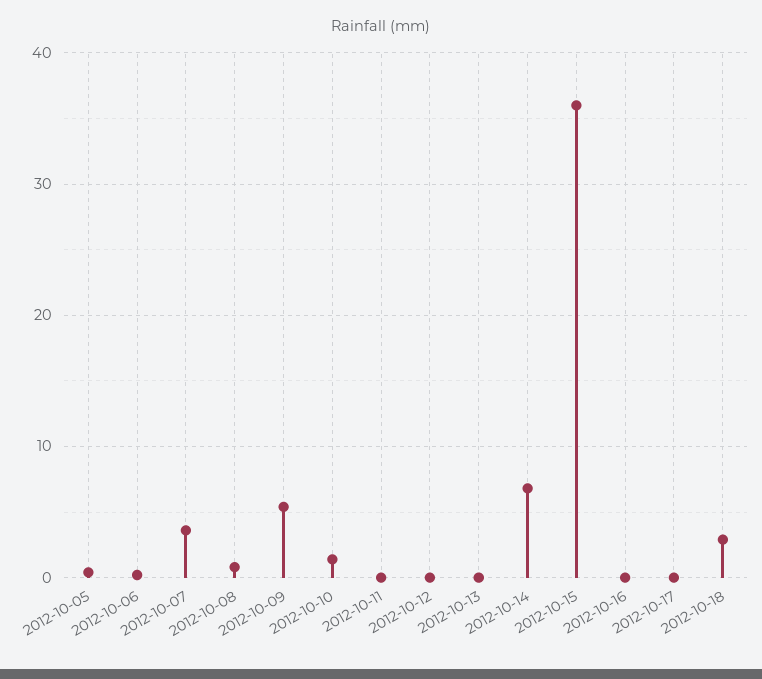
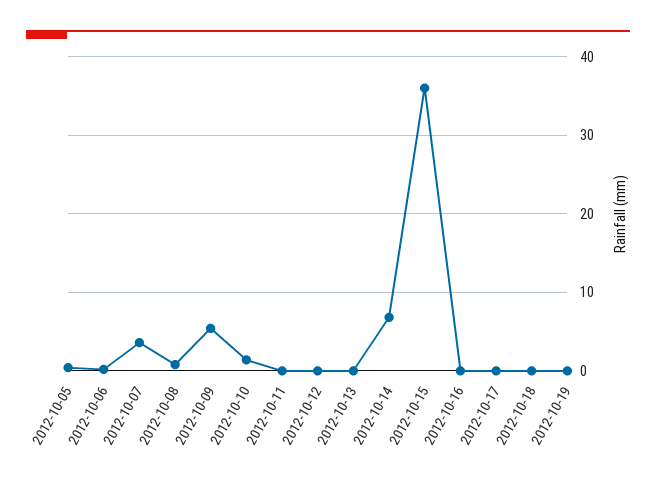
2012-10-18: 3 -> 0
2012-10-19: none -> 0

